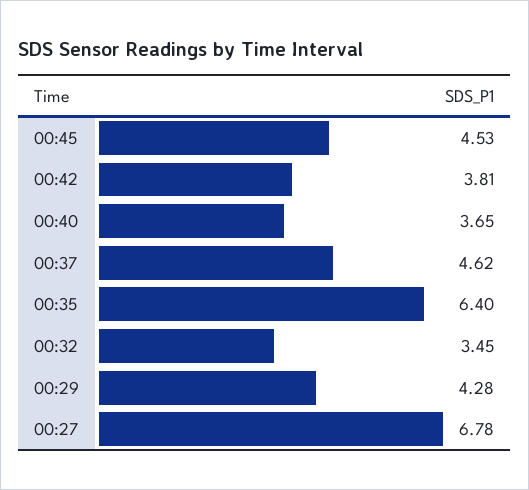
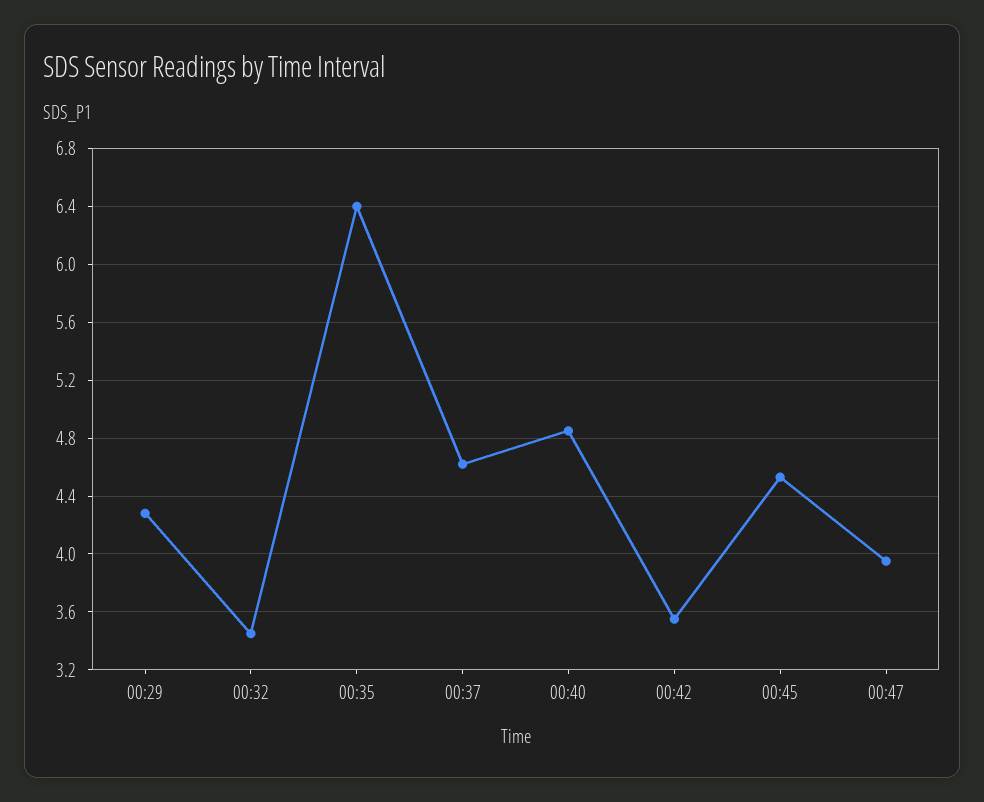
00:42: 3.81 -> 3.55
00:40: 3.65 -> 4.85
00:27: 6.78 -> none
00:47: none -> 3.95

